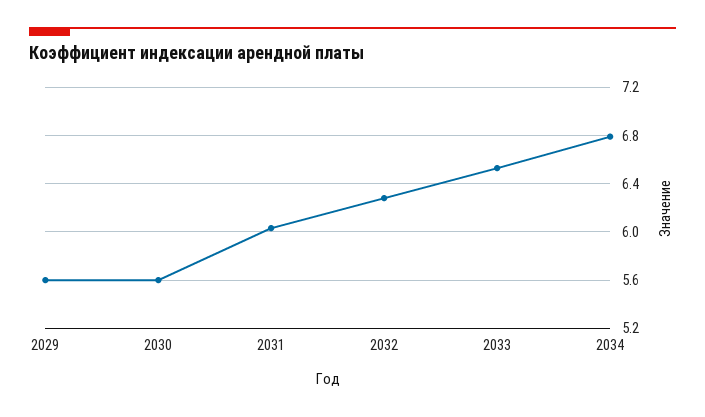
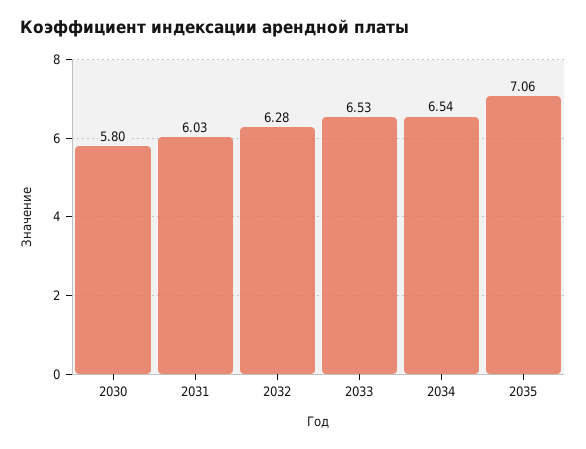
2029: 5.6 -> none
2030: 5.6 -> 5.8
2034: 6.8 -> 6.54
2035: none -> 7.06

